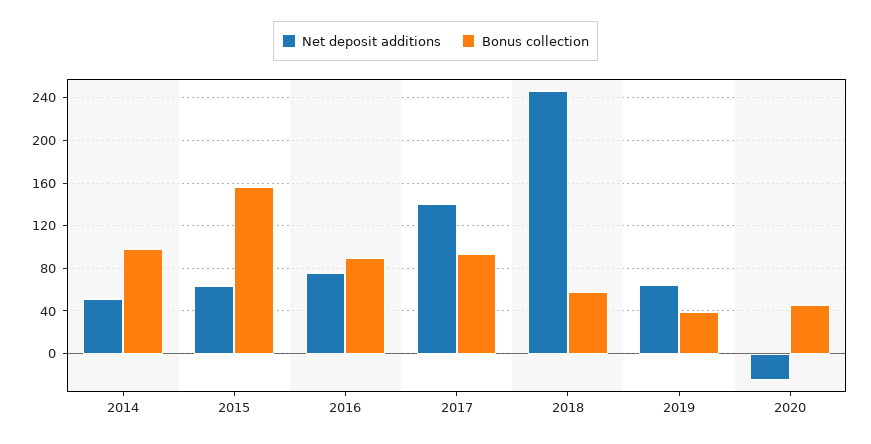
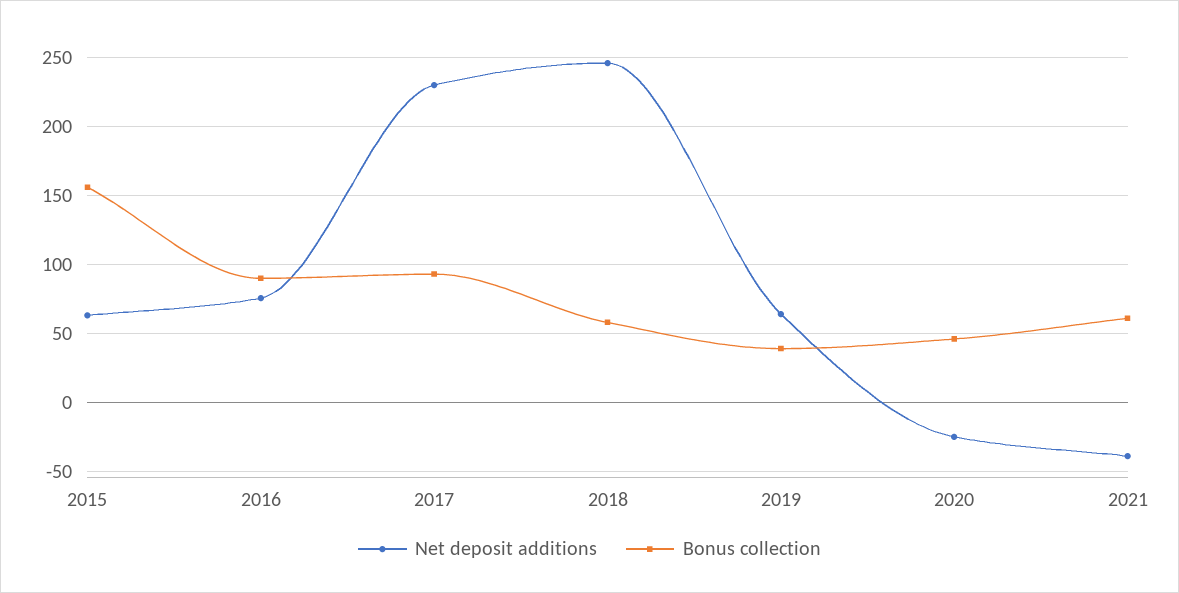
Net deposit additions, 2014: 50 -> none
Bonus collection, 2014: 100 -> none
Net deposit additions, 2017: 140 -> 230
Net deposit additions, 2021: none -> -40
Bonus collection, 2021: none -> 60

